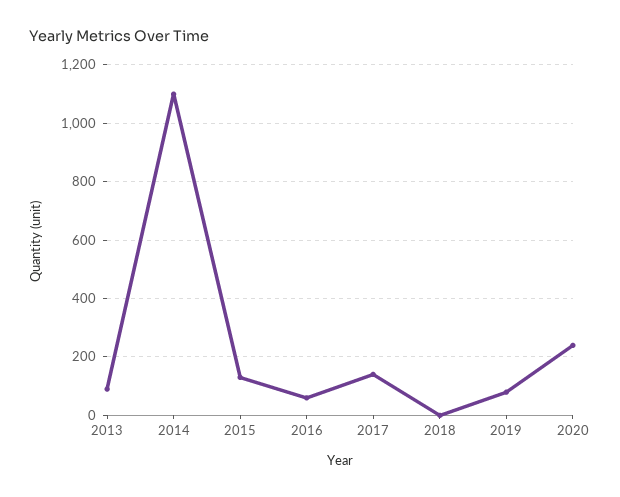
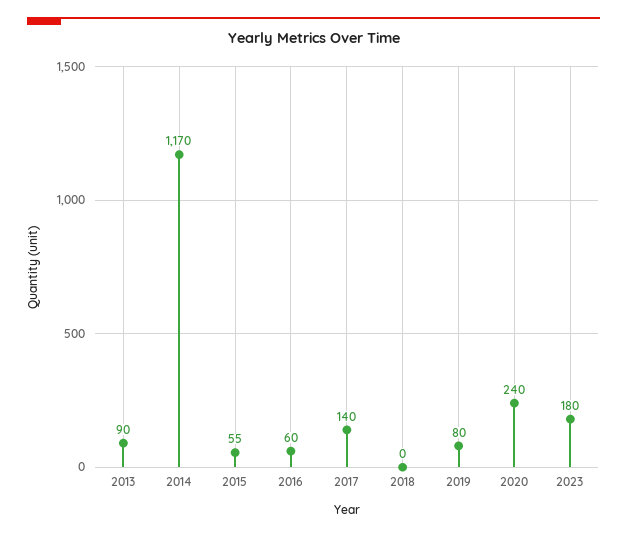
2014: 1100 -> 1170
2015: 125 -> 55
2023: none -> 180

